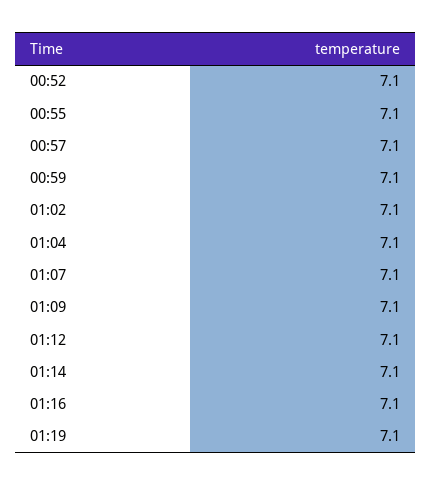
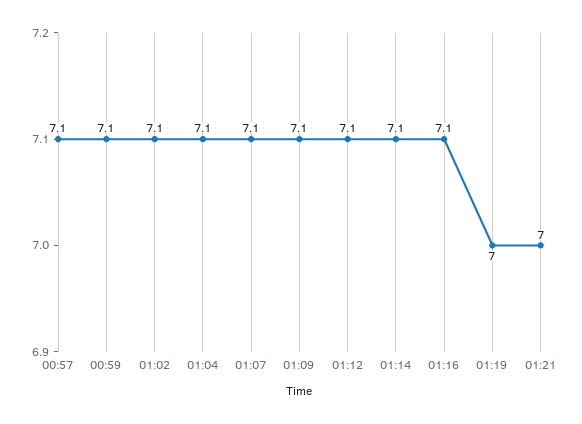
00:52: 7.1 -> none
00:55: 7.1 -> none
01:19: 7.1 -> 7
01:21: none -> 7

